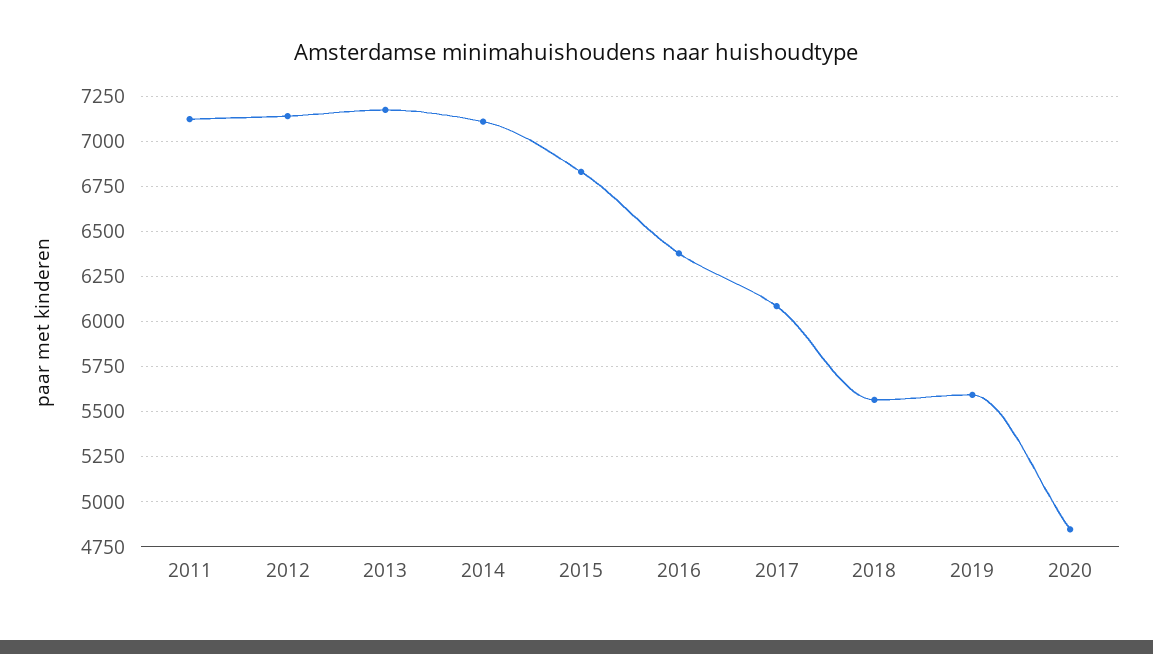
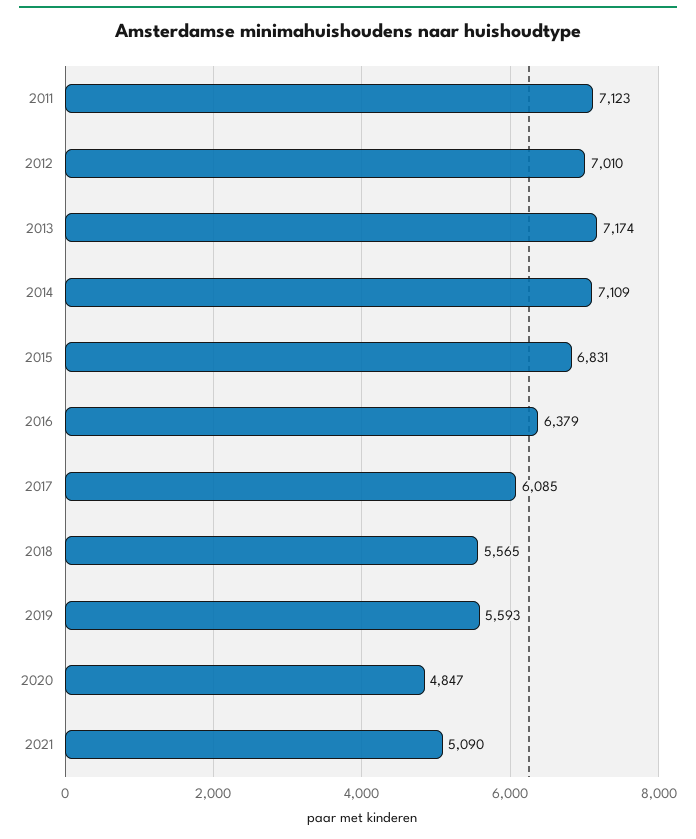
2012: 7150 -> 7010
2021: none -> 5090

